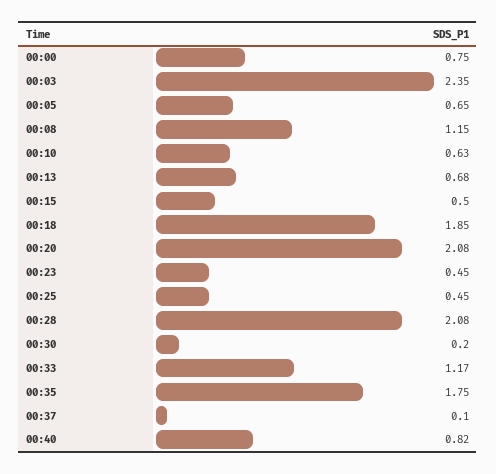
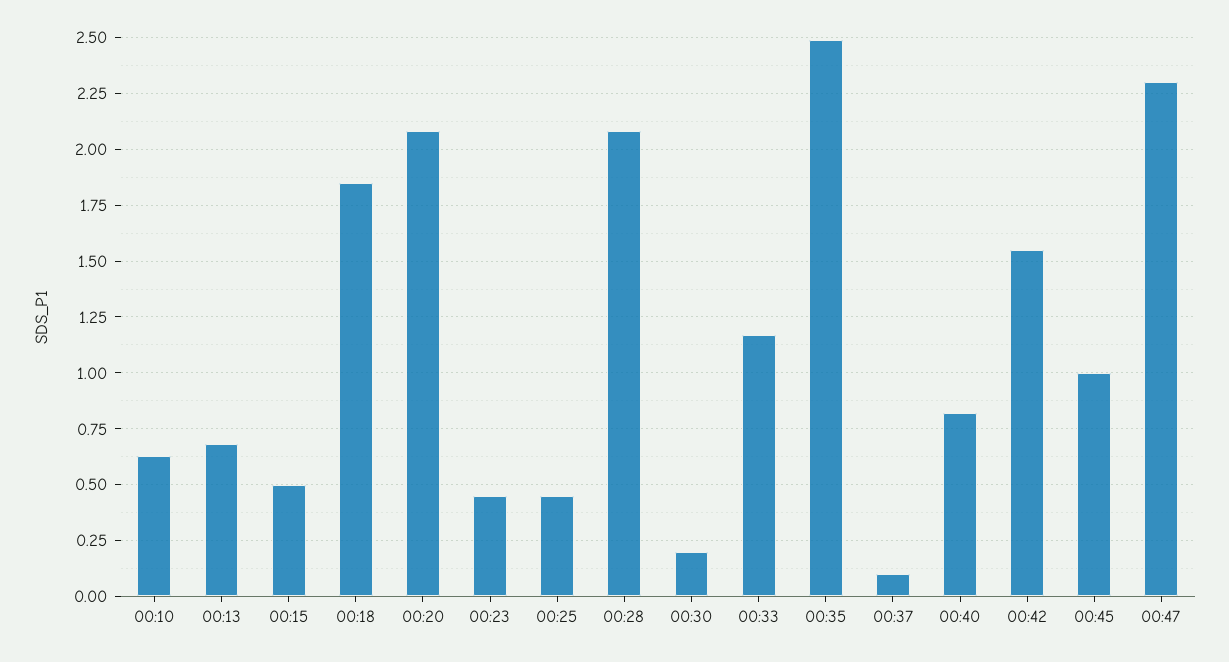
00:00: 0.75 -> none
00:03: 2.35 -> none
00:05: 0.65 -> none
00:08: 1.15 -> none
00:35: 1.75 -> 2.5
00:42: none -> 1.55
00:45: none -> 1
00:47: none -> 2.3

